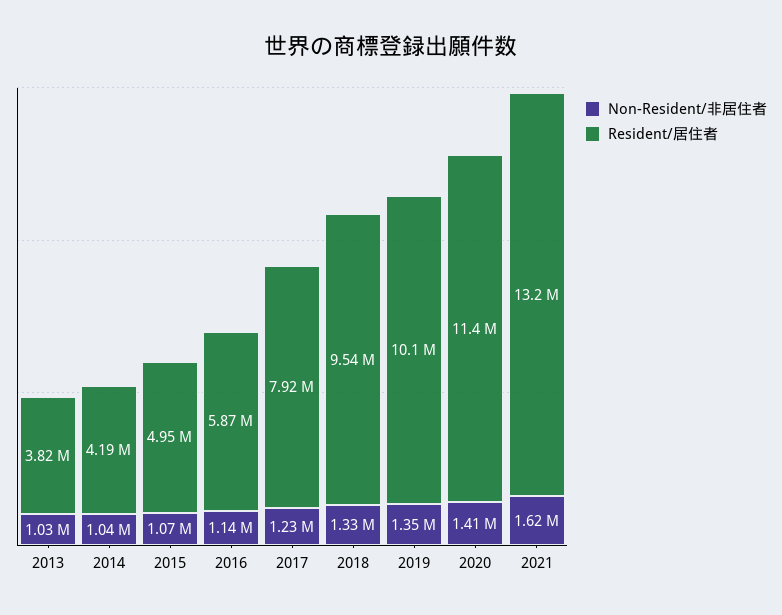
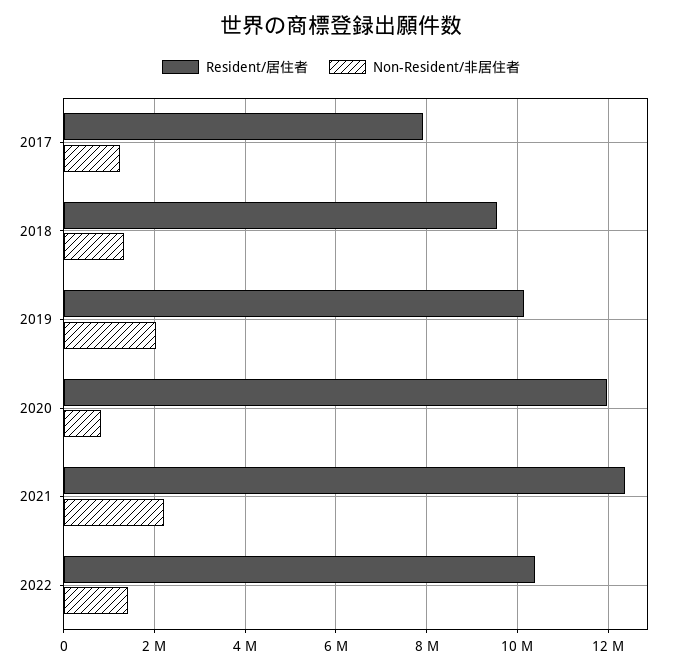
Non-Resident/非居住者, 2013: 1030000 -> none
Resident/居住者, 2013: 3820000 -> none
Non-Resident/非居住者, 2014: 1040000 -> none
Resident/居住者, 2014: 4190000 -> none
Non-Resident/非居住者, 2015: 1070000 -> none
Resident/居住者, 2015: 4950000 -> none
Non-Resident/非居住者, 2016: 1140000 -> none
Resident/居住者, 2016: 5870000 -> none
Non-Resident/非居住者, 2019: 1350000 -> 2000000
Non-Resident/非居住者, 2020: 1410000 -> 800000
Resident/居住者, 2020: 11400000 -> 12000000
Non-Resident/非居住者, 2021: 1620000 -> 2200000
Resident/居住者, 2021: 13200000 -> 12400000
Resident/居住者, 2022: none -> 10400000
Non-Resident/非居住者, 2022: none -> 1400000

